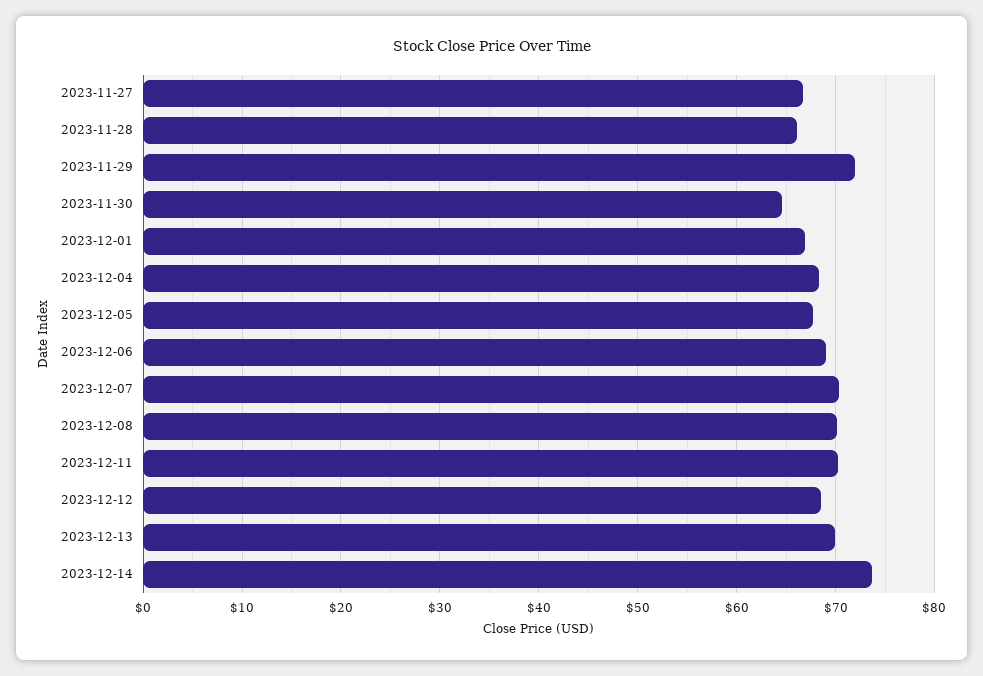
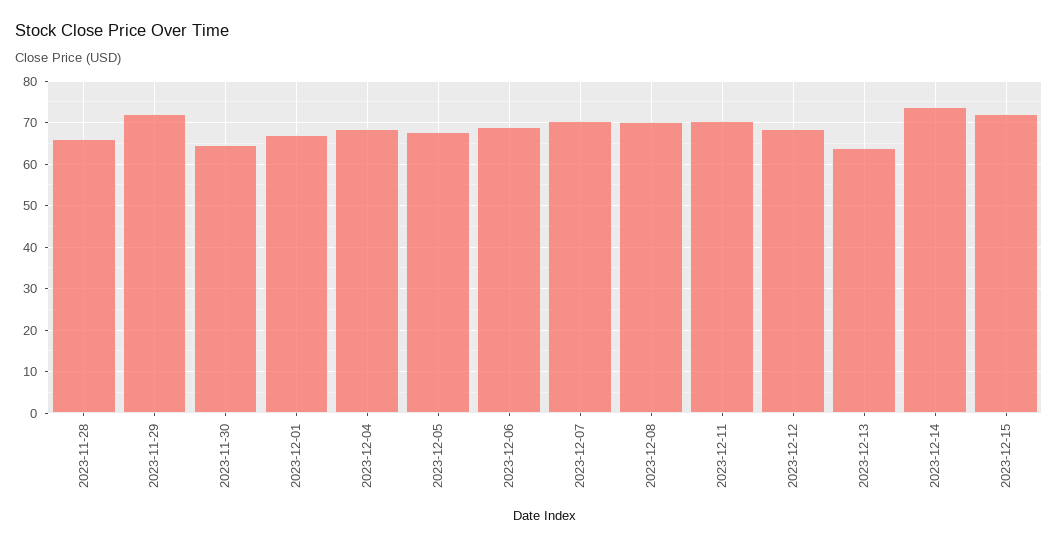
2023-11-27: 67 -> none
2023-12-13: 70 -> 64
2023-12-15: none -> 72

